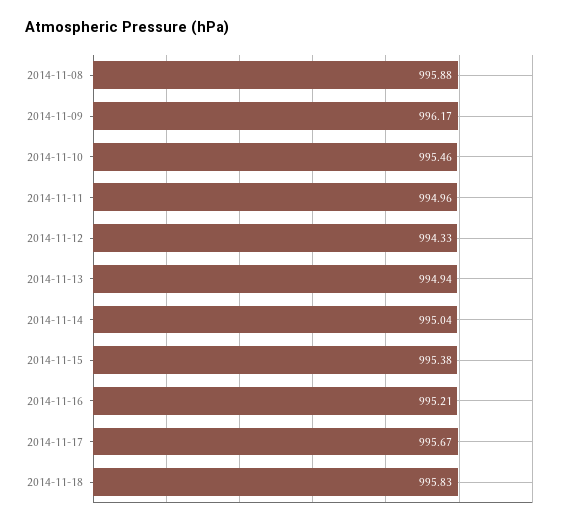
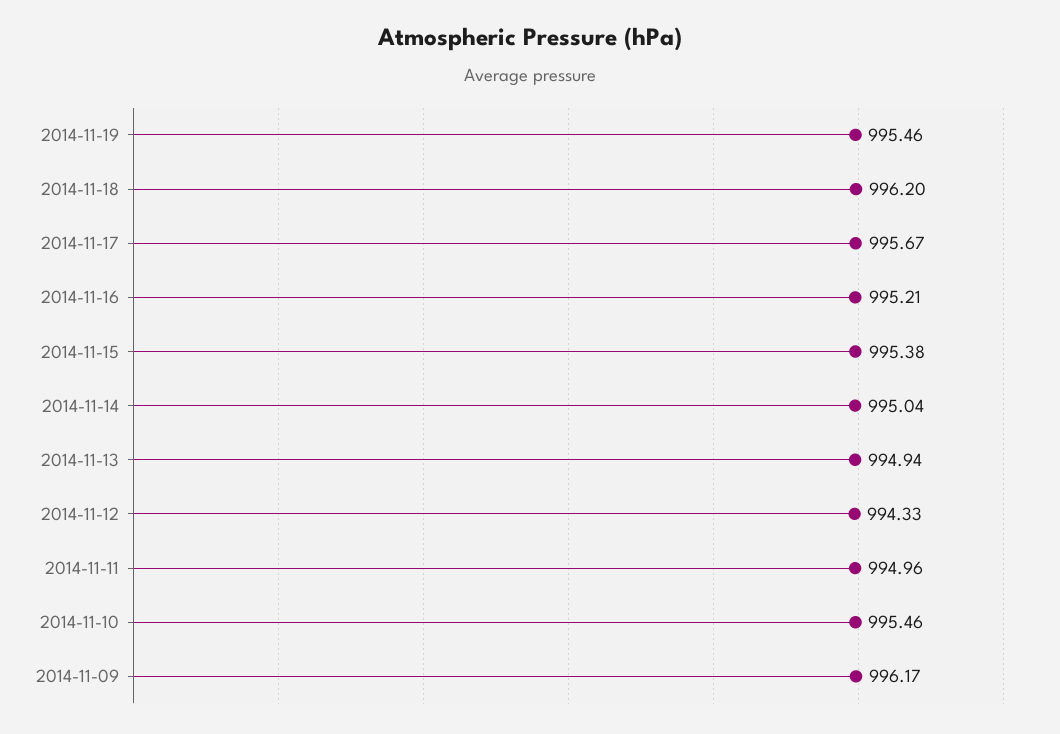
2014-11-08: 995.88 -> none
2014-11-18: 995.83 -> 996.2
2014-11-19: none -> 995.46

